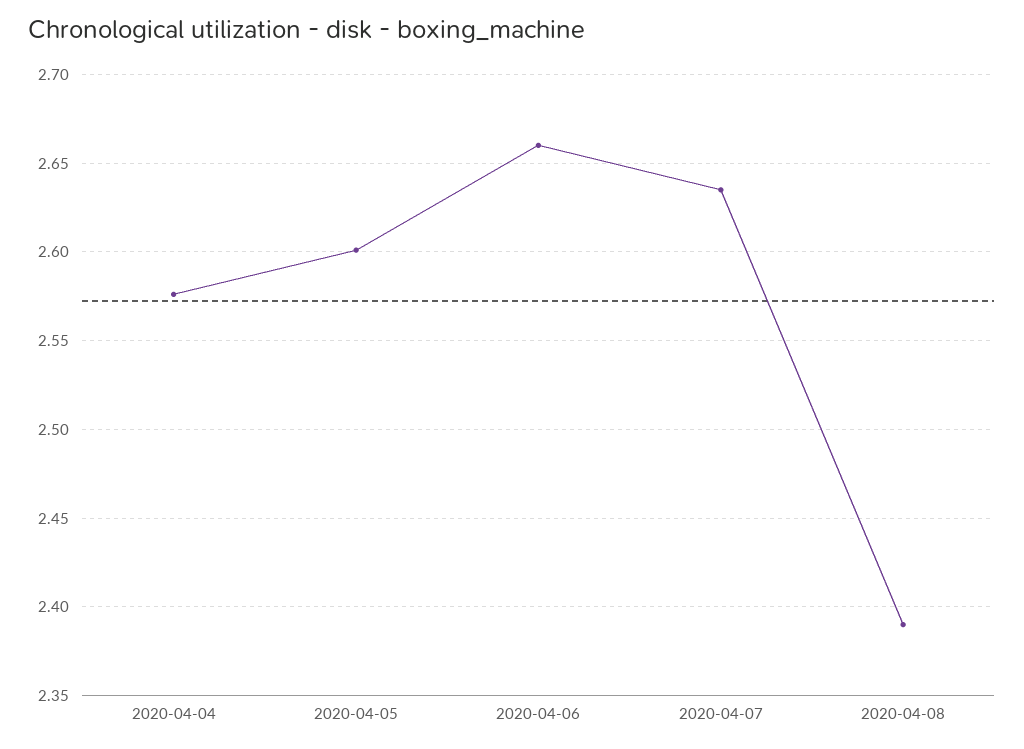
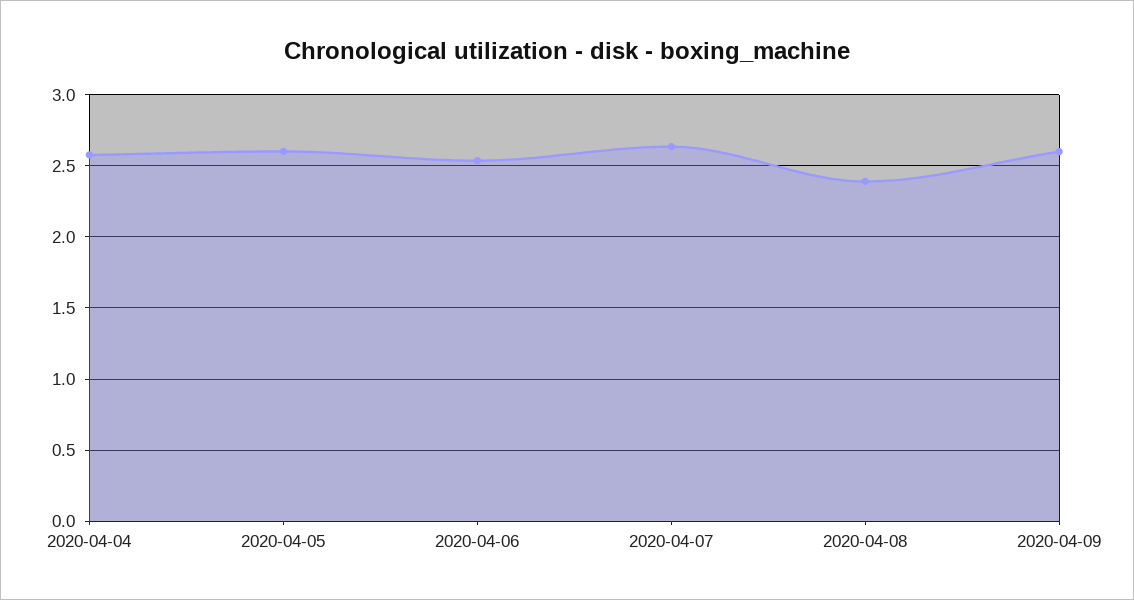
2020-04-06: 2.66 -> 2.55
2020-04-09: none -> 2.6

